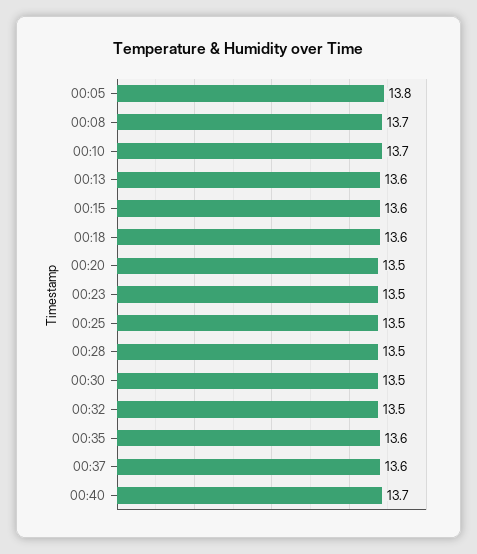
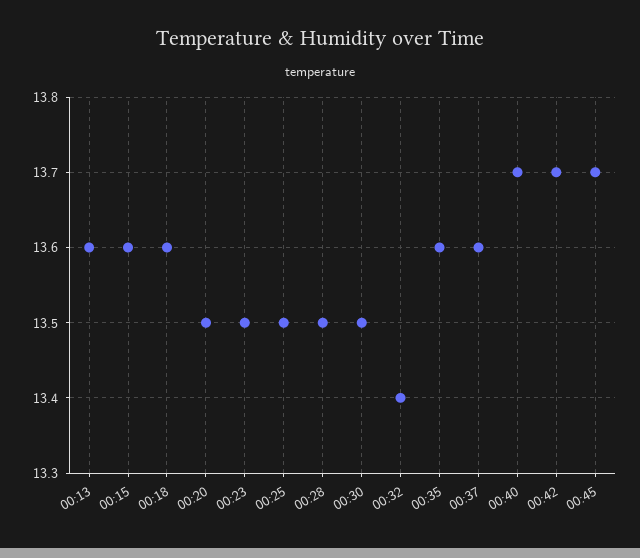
00:05: 13.8 -> none
00:08: 13.7 -> none
00:10: 13.7 -> none
00:32: 13.5 -> 13.4
00:42: none -> 13.7
00:45: none -> 13.7

